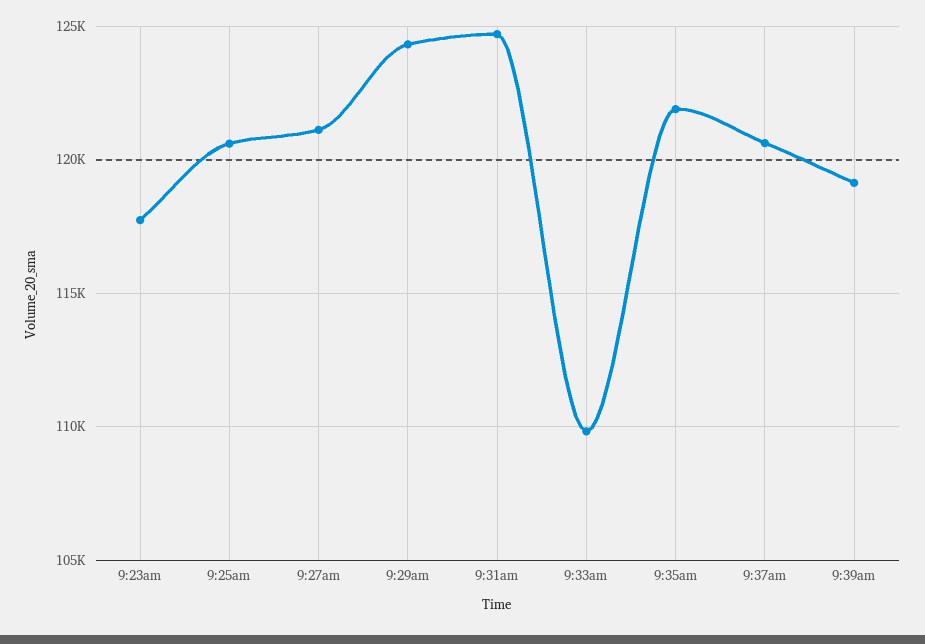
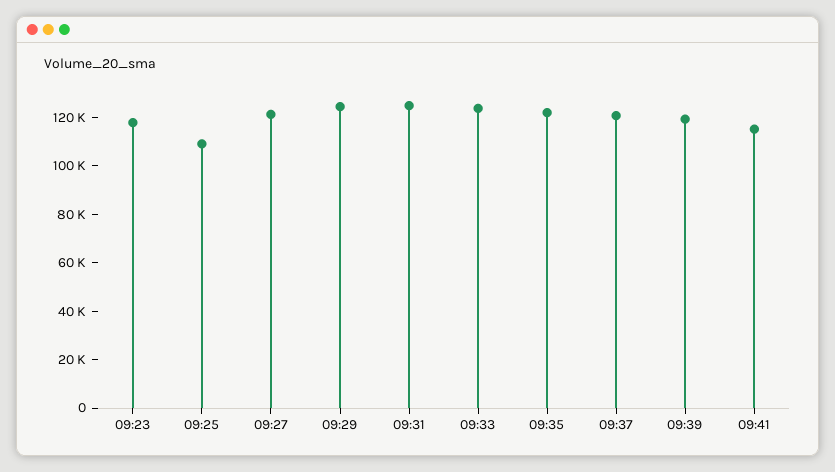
9:25am: 120500 -> 110000
9:33am: 110000 -> 125000
09:41: none -> 115000

